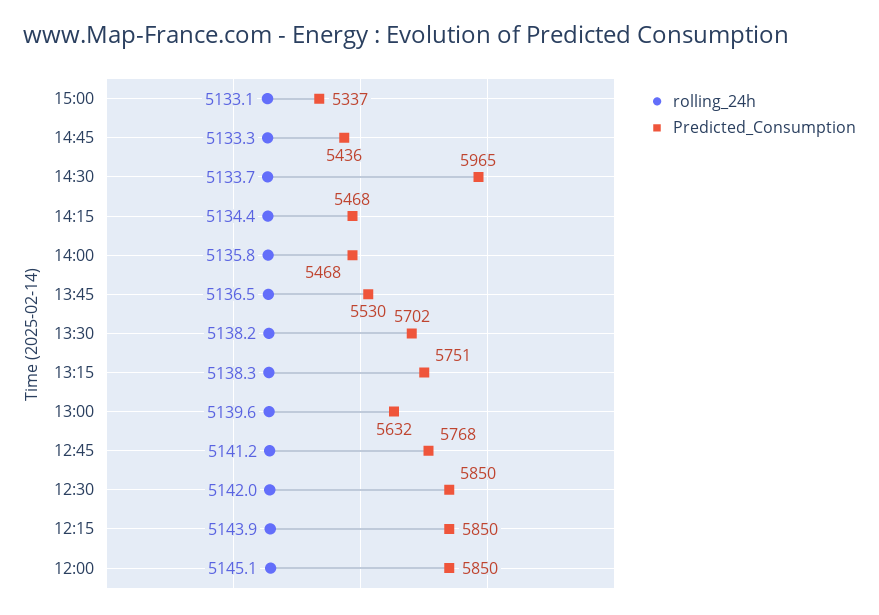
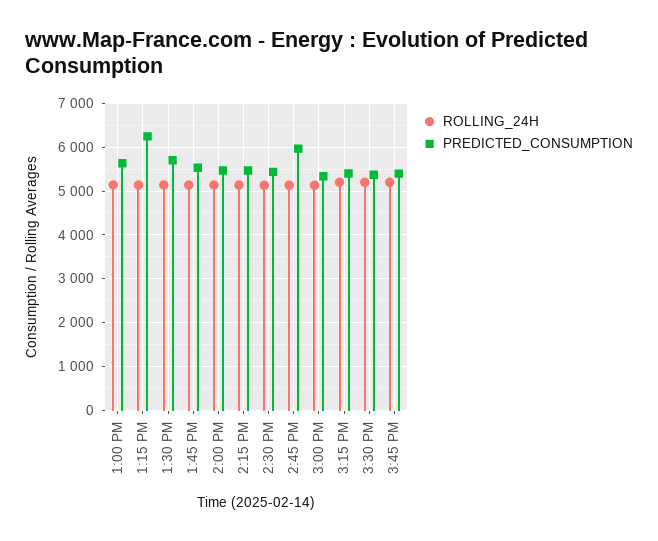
Predicted_Consumption, 14:45: 5436 -> 6000
Predicted_Consumption, 14:30: 5965 -> 5400
Predicted_Consumption, 13:15: 5751 -> 6200
rolling_24h, 12:45: 5141.2 -> none
Predicted_Consumption, 12:45: 5768 -> none
rolling_24h, 12:30: 5142 -> none
Predicted_Consumption, 12:30: 5850 -> none
rolling_24h, 12:15: 5143.9 -> none
Predicted_Consumption, 12:15: 5850 -> none
rolling_24h, 12:00: 5145.1 -> none
Predicted_Consumption, 12:00: 5850 -> none
rolling_24h, 3:15 PM: none -> 5200
Predicted_Consumption, 3:15 PM: none -> 5400
rolling_24h, 3:30 PM: none -> 5200
Predicted_Consumption, 3:30 PM: none -> 5400
rolling_24h, 3:45 PM: none -> 5200
Predicted_Consumption, 3:45 PM: none -> 5400

